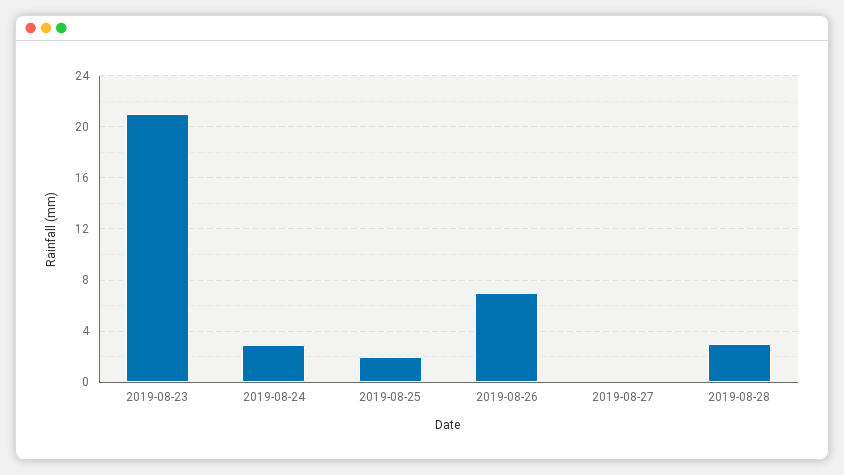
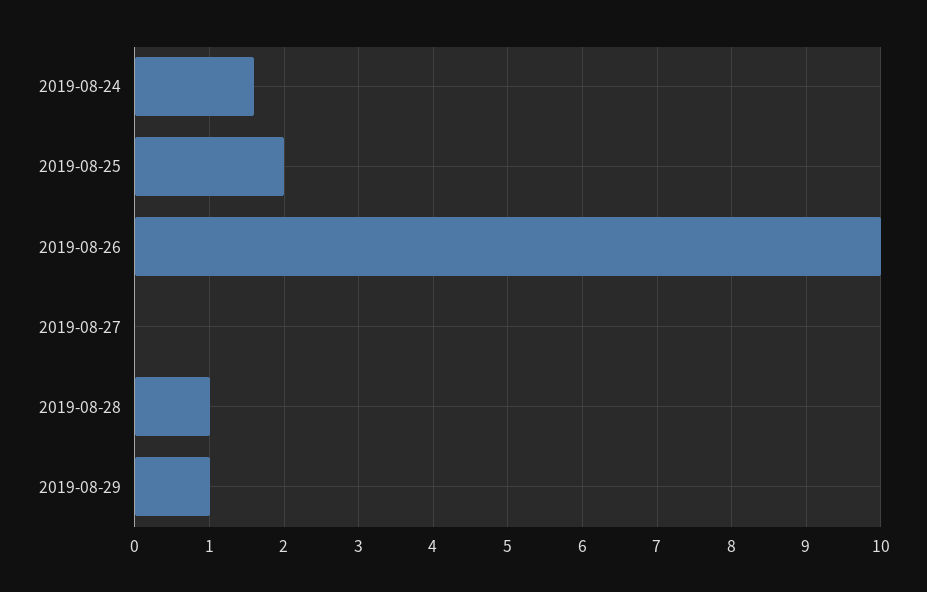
2019-08-23: 21 -> none
2019-08-24: 3 -> 1.6
2019-08-26: 7 -> 10
2019-08-28: 3 -> 1
2019-08-29: none -> 1

